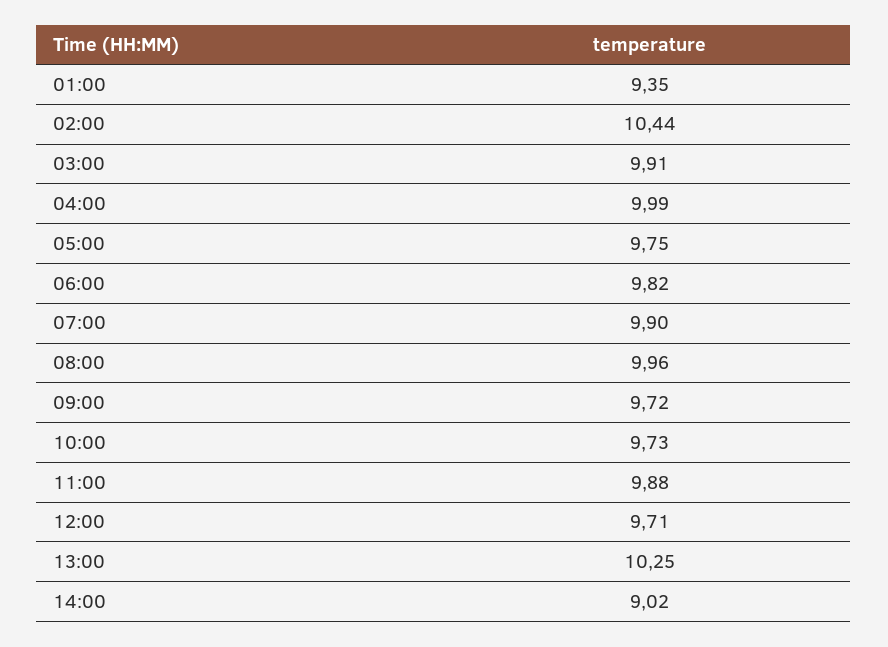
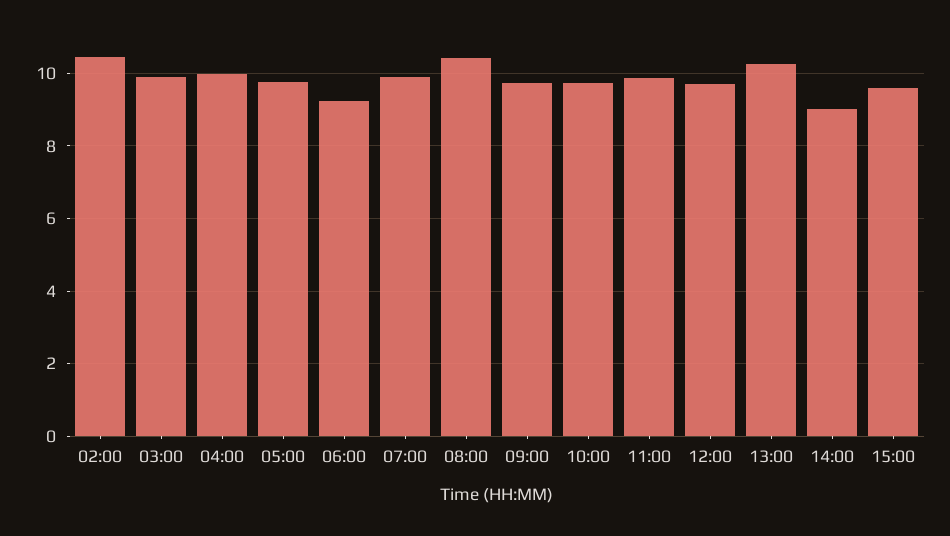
01:00: 9.35 -> none
06:00: 9.82 -> 9.2
08:00: 9.96 -> 10.4
15:00: none -> 9.6

